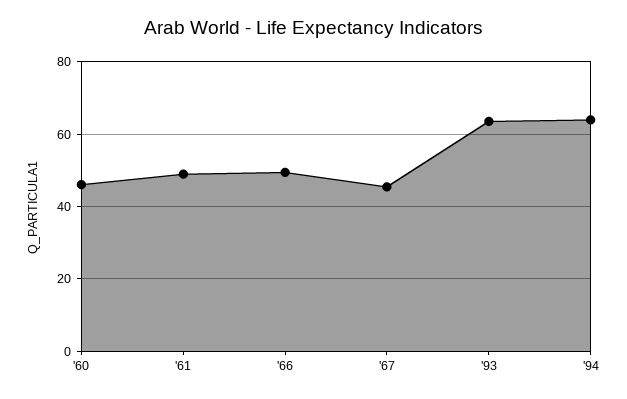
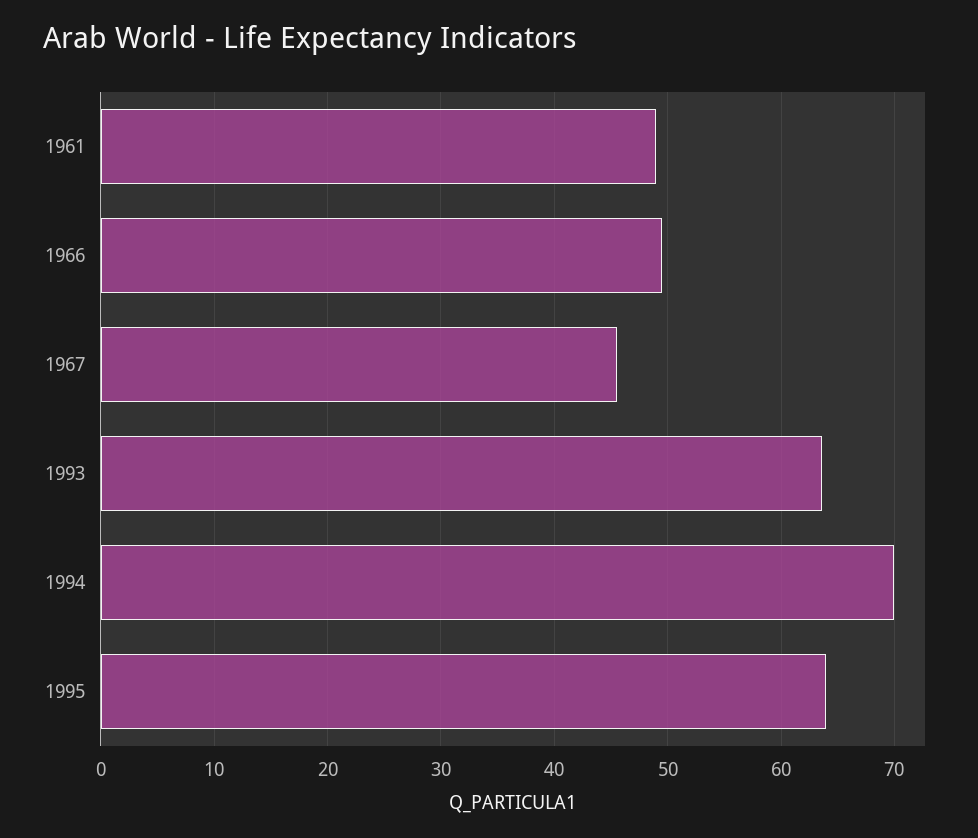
'60: 46 -> none
'94: 64 -> 70
1995: none -> 64

